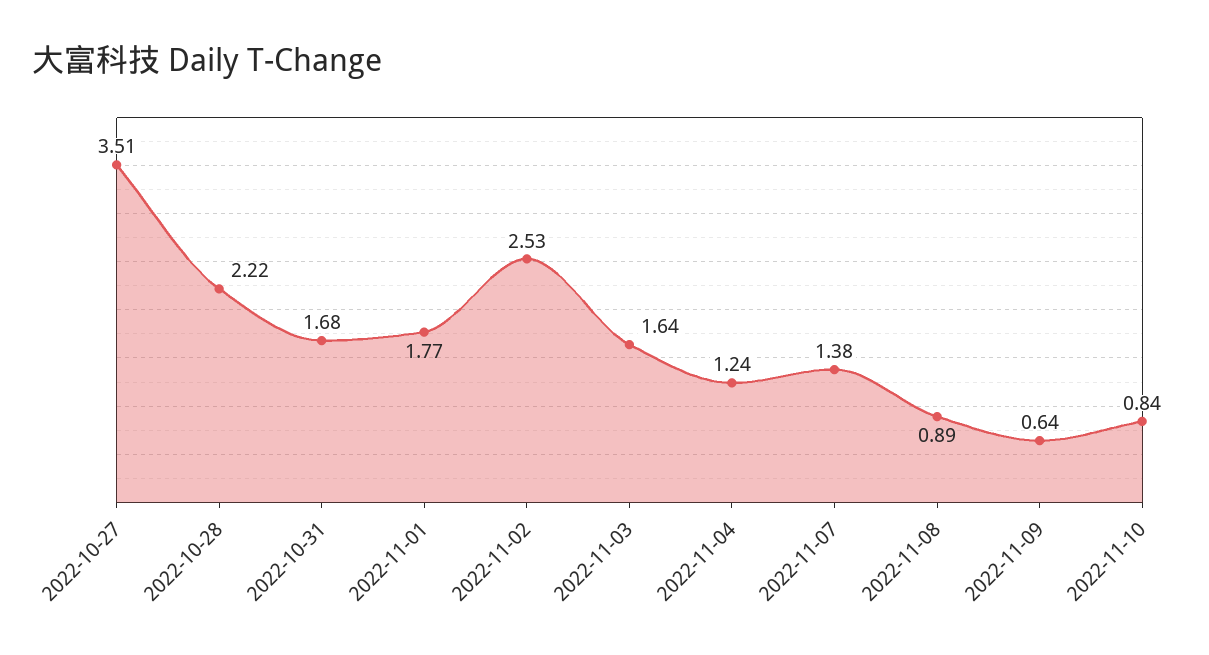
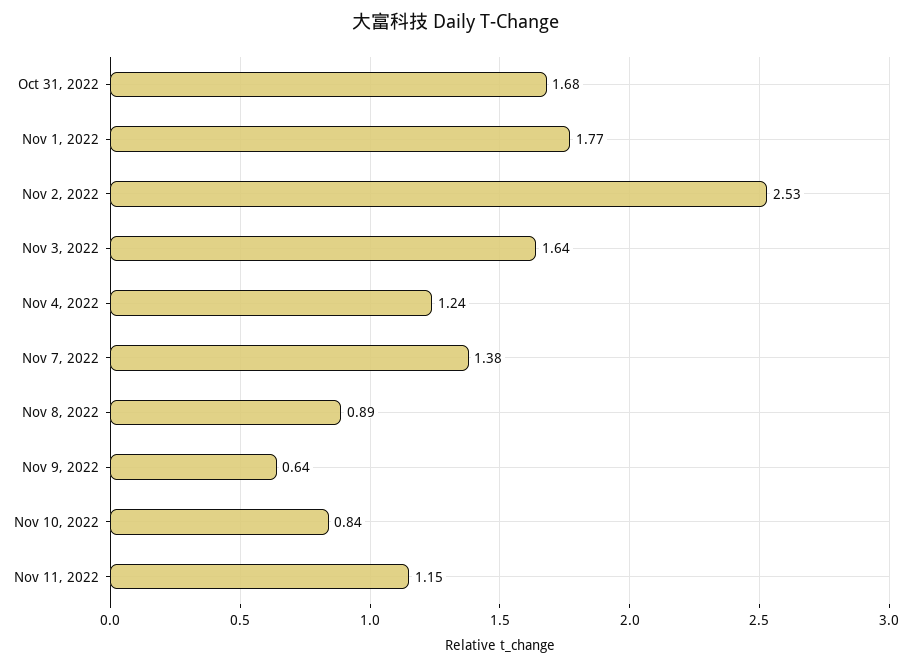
2022-10-27: 3.51 -> none
2022-10-28: 2.22 -> none
Nov 11, 2022: none -> 1.15

